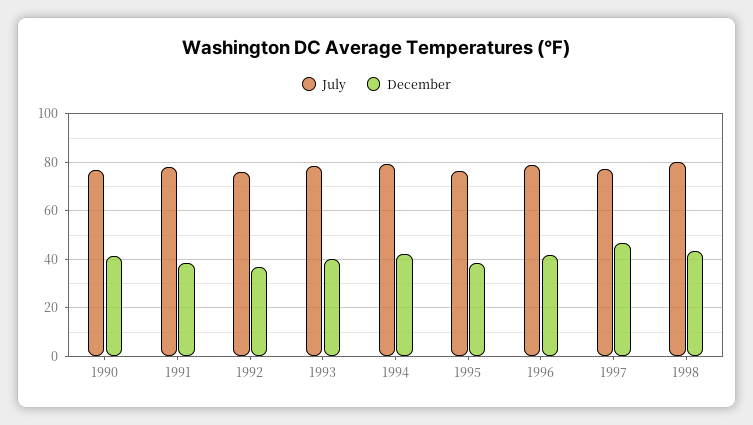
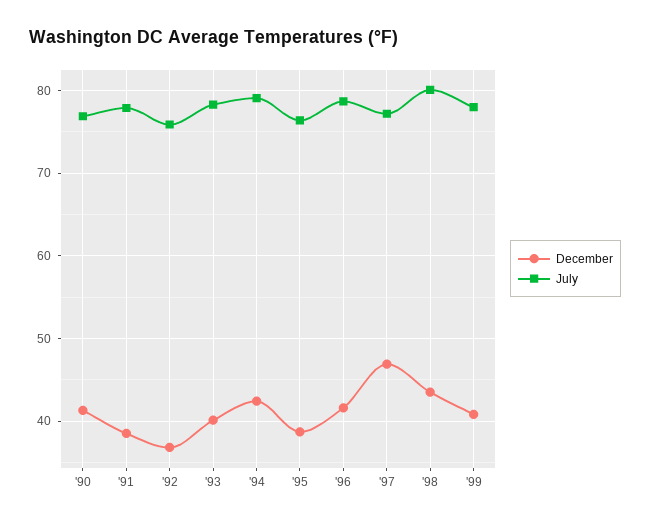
December, '99: none -> 41
July, '99: none -> 78

